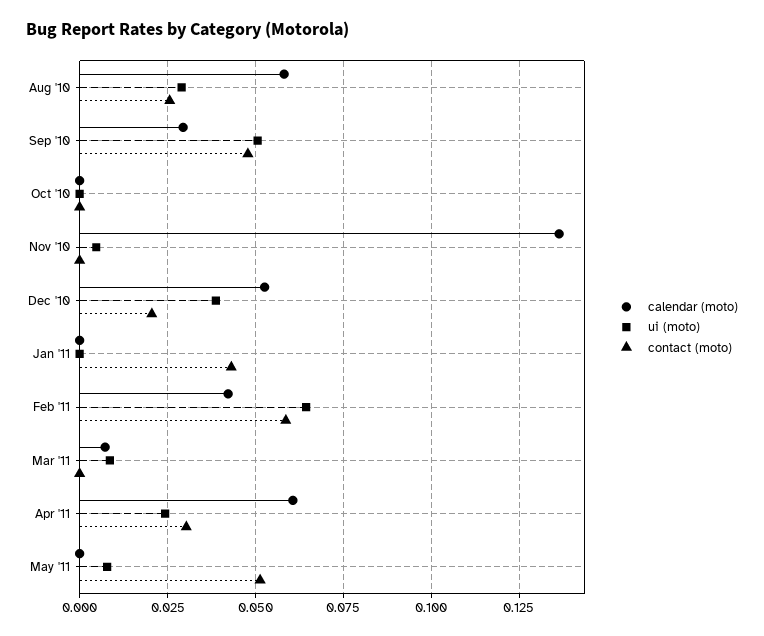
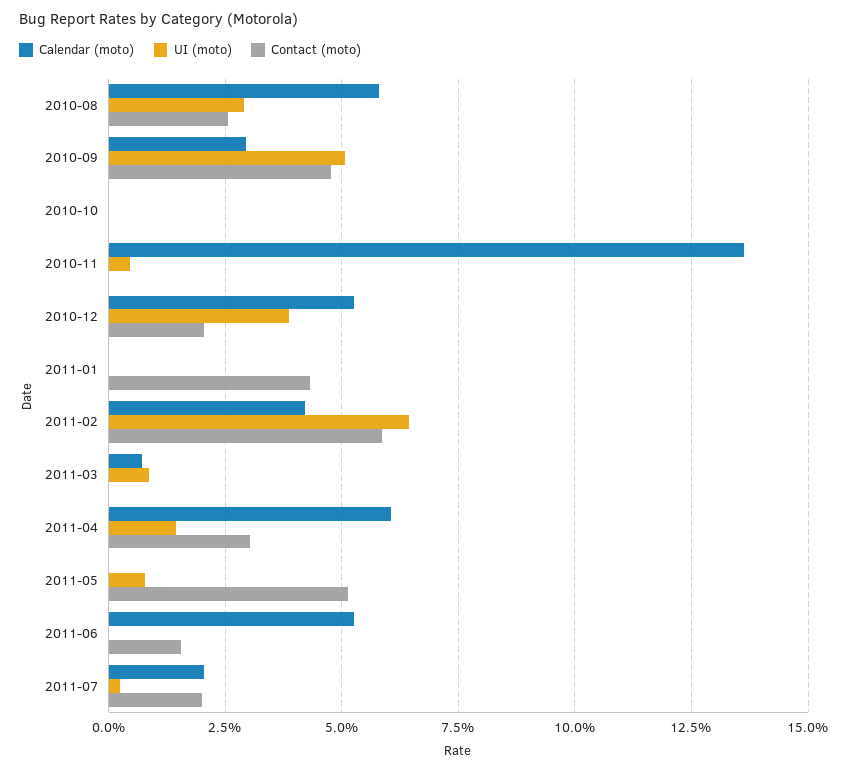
ui (moto), Apr '11: 0.025 -> 0.015
calendar (moto), 2011-06: none -> 0.0525
ui (moto), 2011-06: none -> 0
contact (moto), 2011-06: none -> 0.015
calendar (moto), 2011-07: none -> 0.02
ui (moto), 2011-07: none -> 0.0025
contact (moto), 2011-07: none -> 0.02

